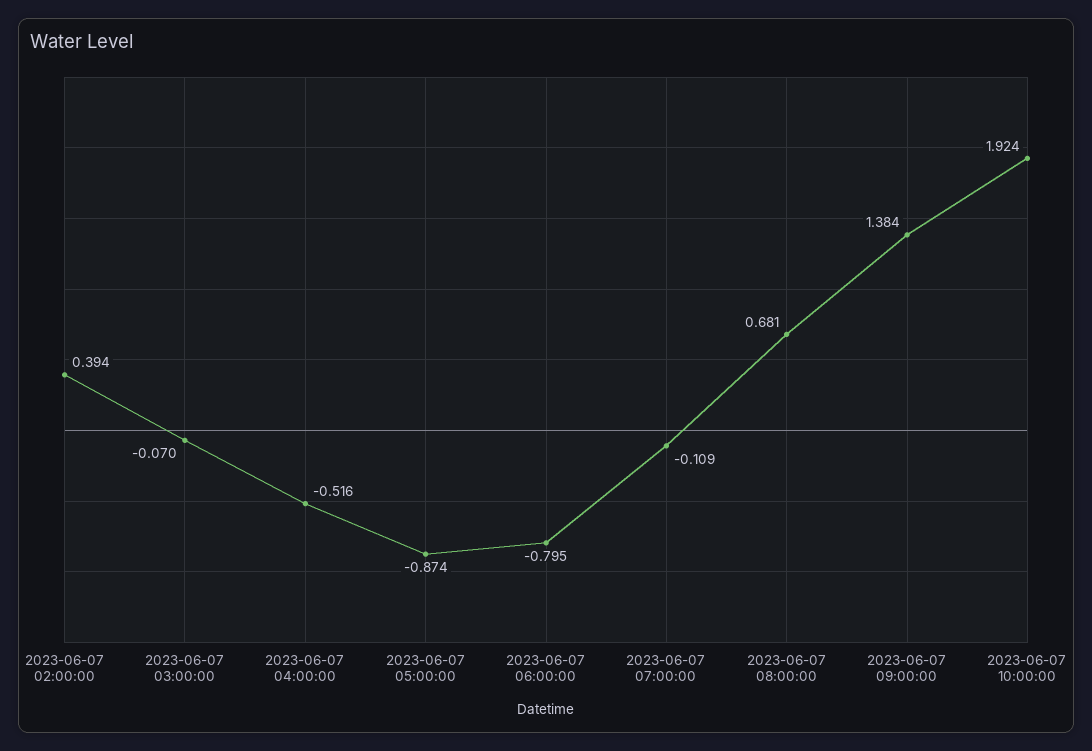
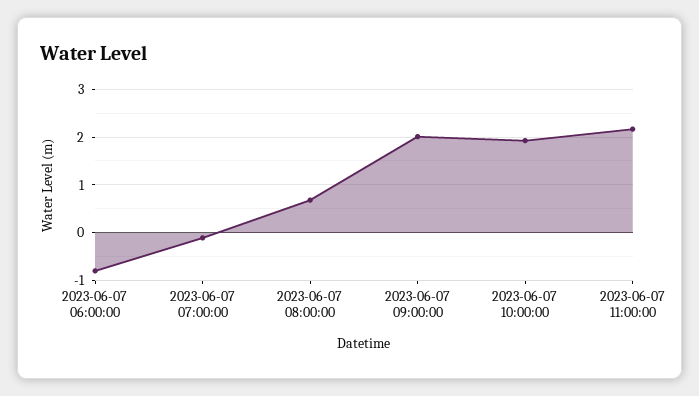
2023-06-07 02:00:00: 0.394 -> none
2023-06-07 03:00:00: -0.07 -> none
2023-06-07 04:00:00: -0.516 -> none
2023-06-07 05:00:00: -0.874 -> none
2023-06-07 09:00:00: 1.384 -> 2
2023-06-07 11:00:00: none -> 2.2

